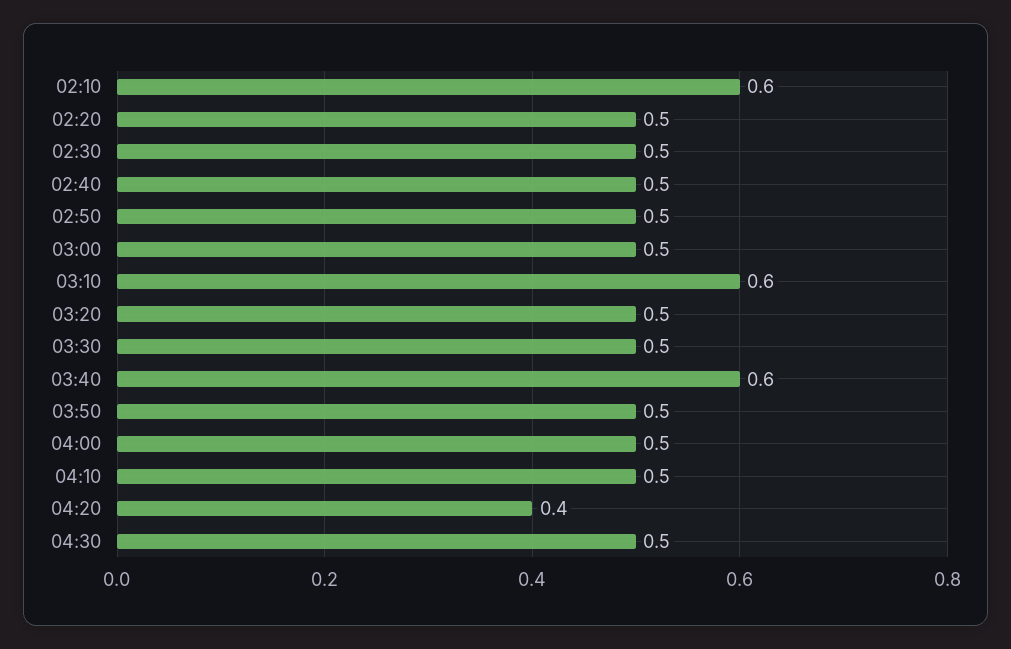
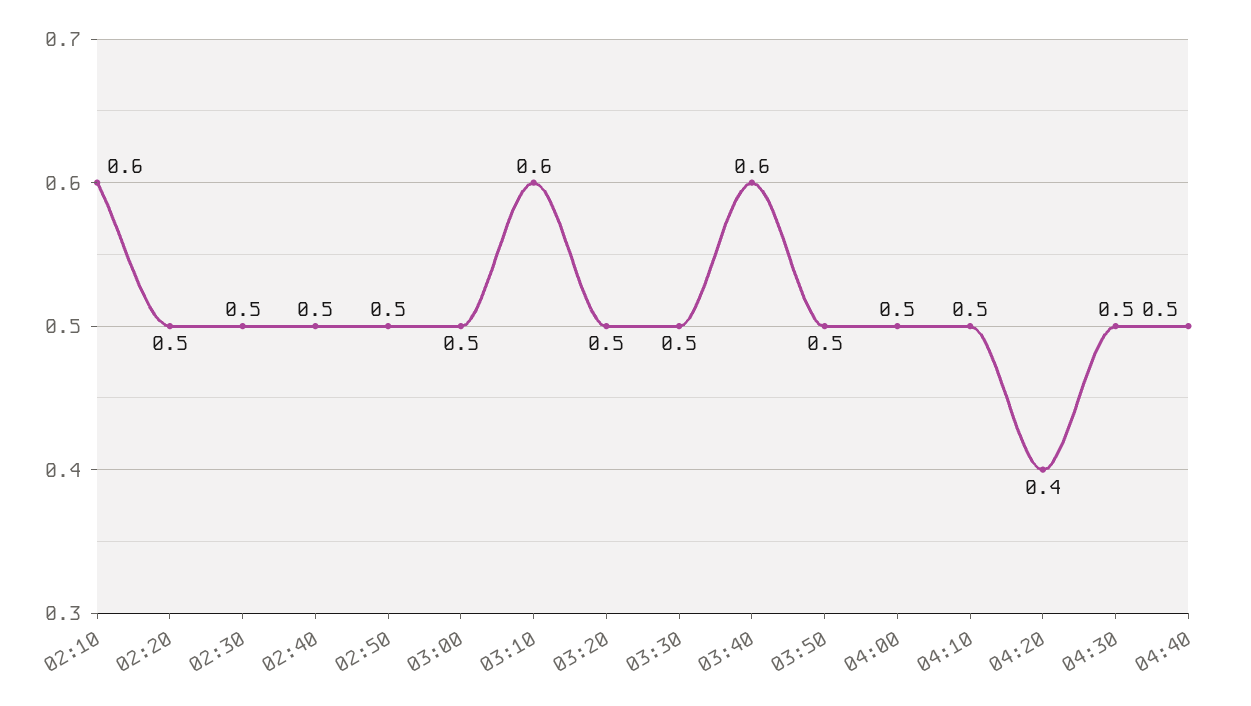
04:40: none -> 0.5

